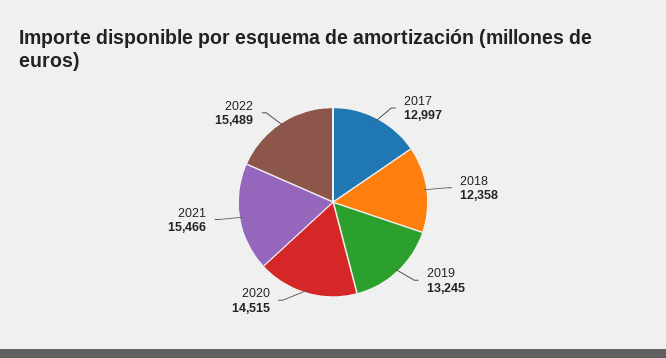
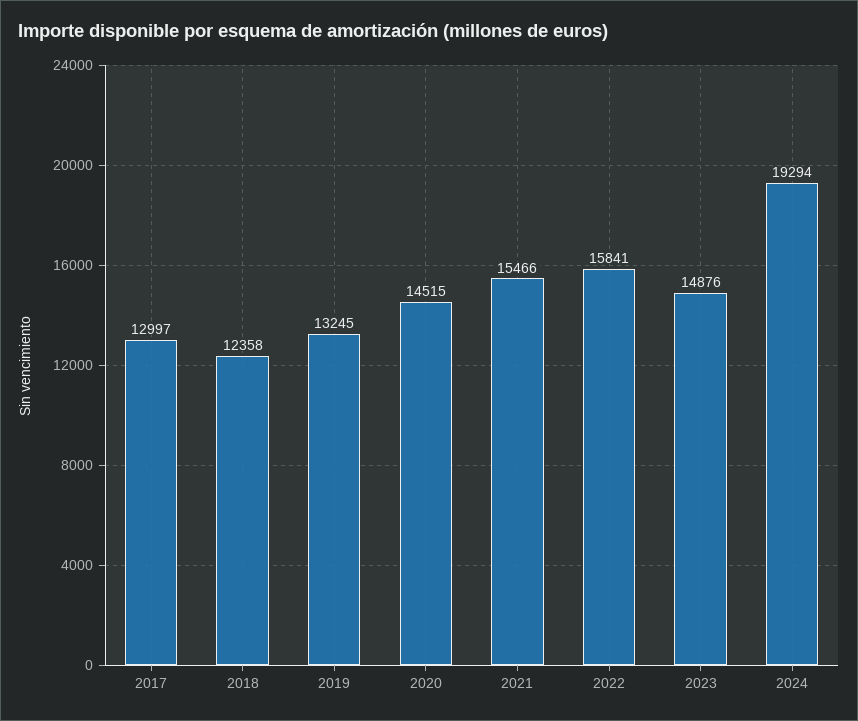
2022: 15489 -> 15841
2023: none -> 14876
2024: none -> 19294

